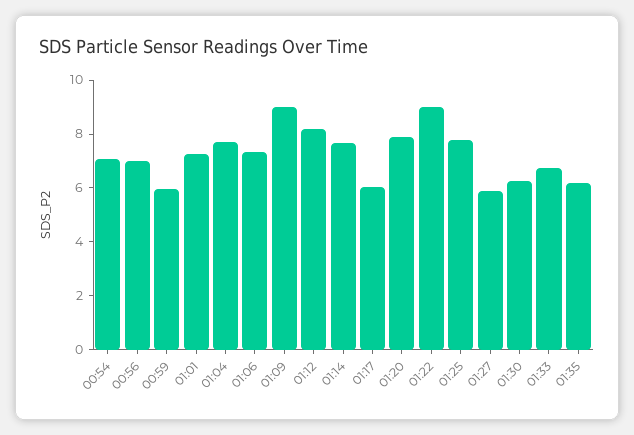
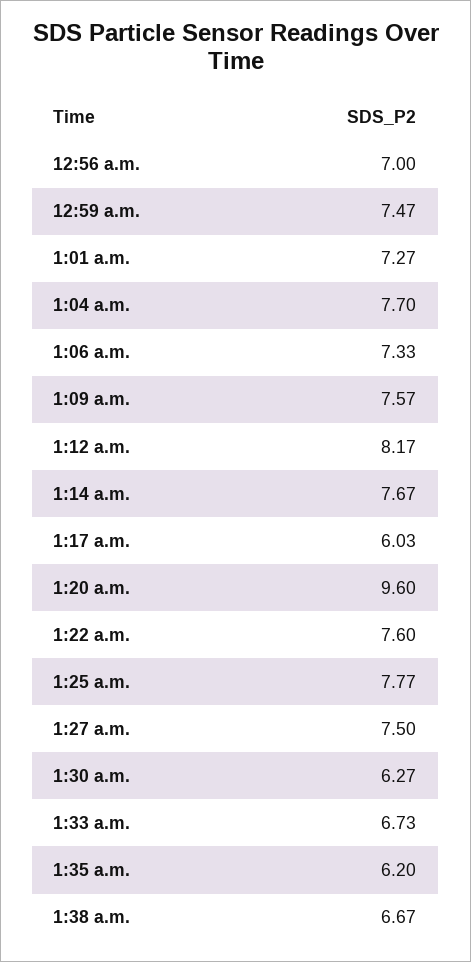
00:54: 7 -> none
00:59: 6 -> 7.47
01:09: 9 -> 7.57
01:20: 8 -> 9.6
01:22: 9 -> 7.6
01:27: 6 -> 7.5
1:38 a.m.: none -> 6.67

